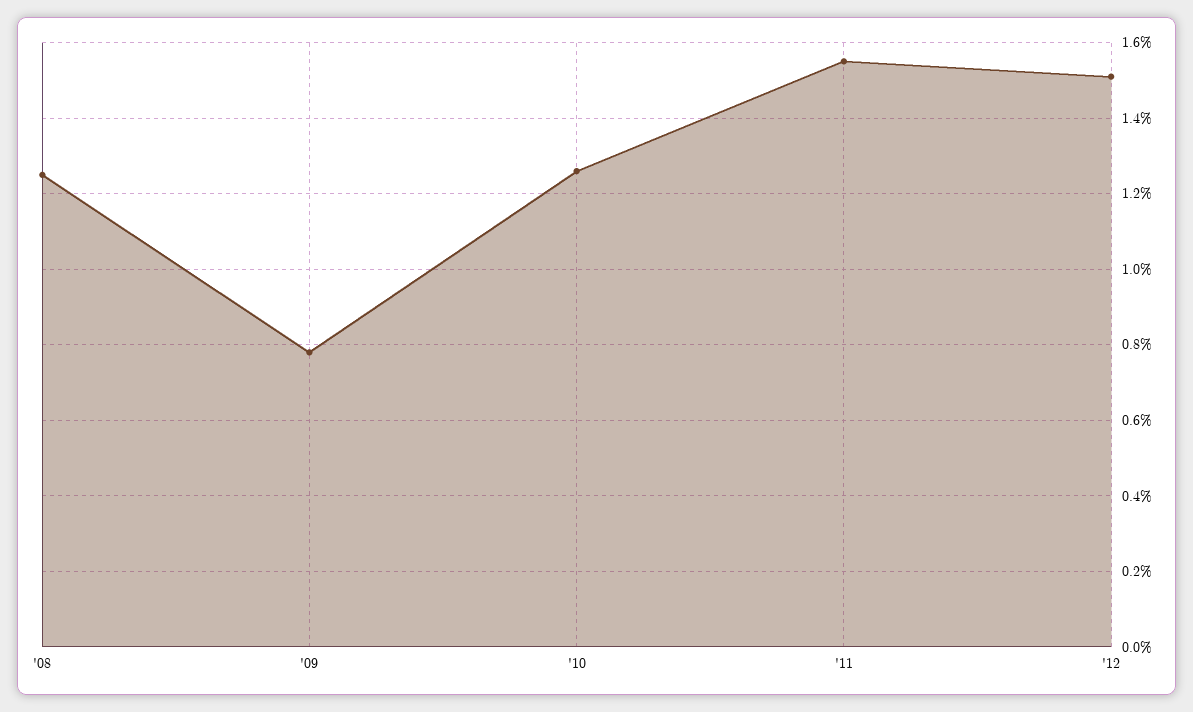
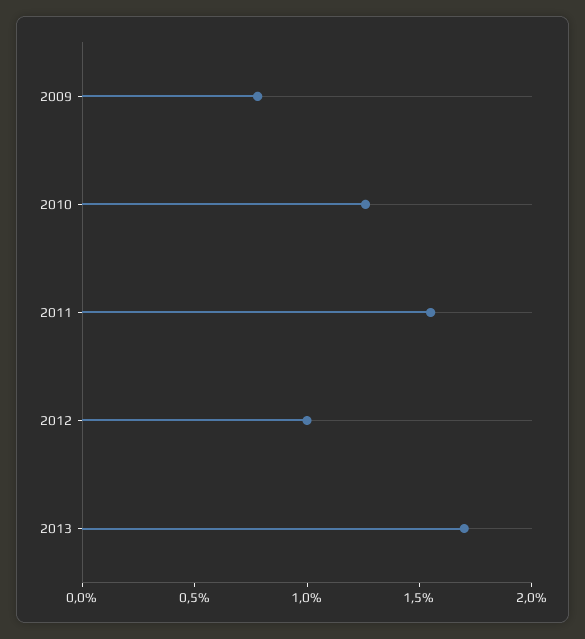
'08: 1.25 -> none
'12: 1.5 -> 1
2013: none -> 1.7

